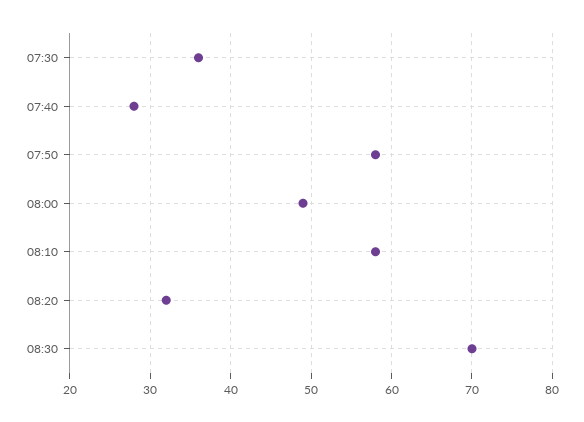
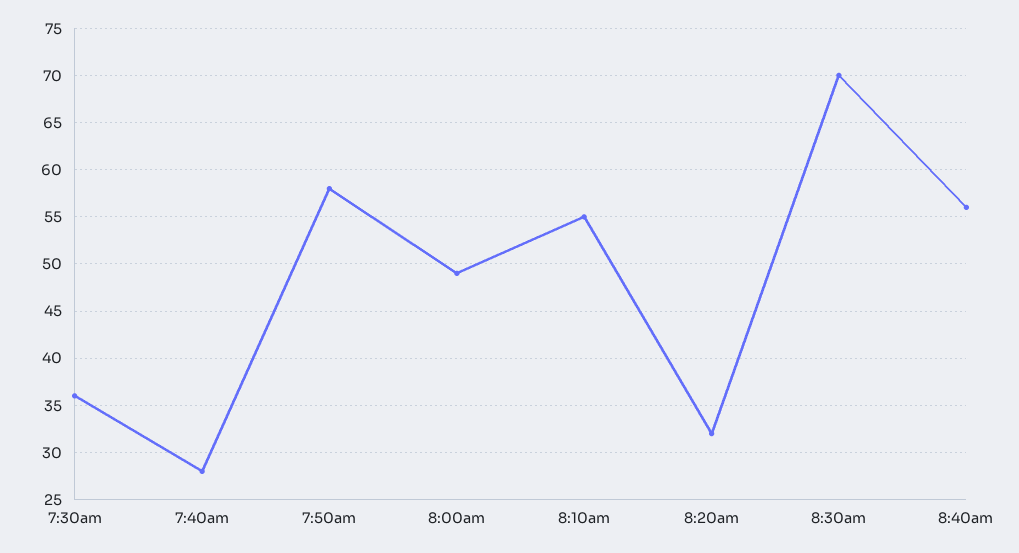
08:10: 58 -> 55
8:40am: none -> 56

